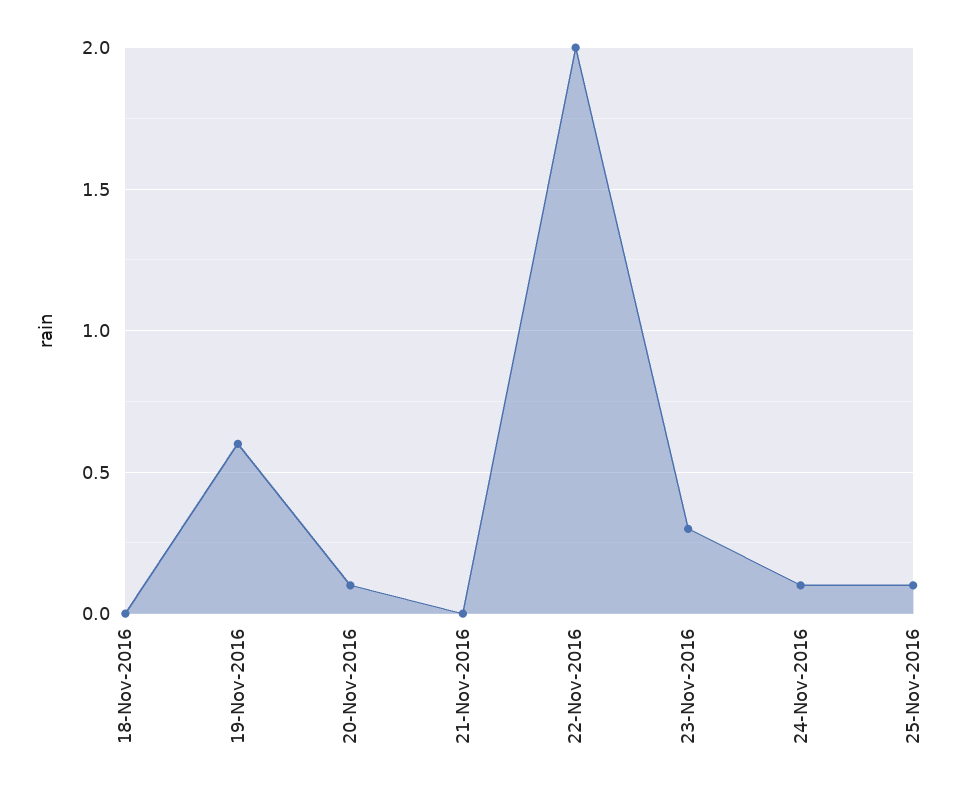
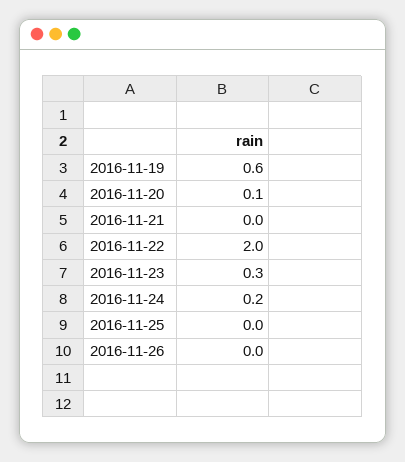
18-Nov-2016: 0 -> none
24-Nov-2016: 0.1 -> 0.2
25-Nov-2016: 0.1 -> 0
2016-11-26: none -> 0

